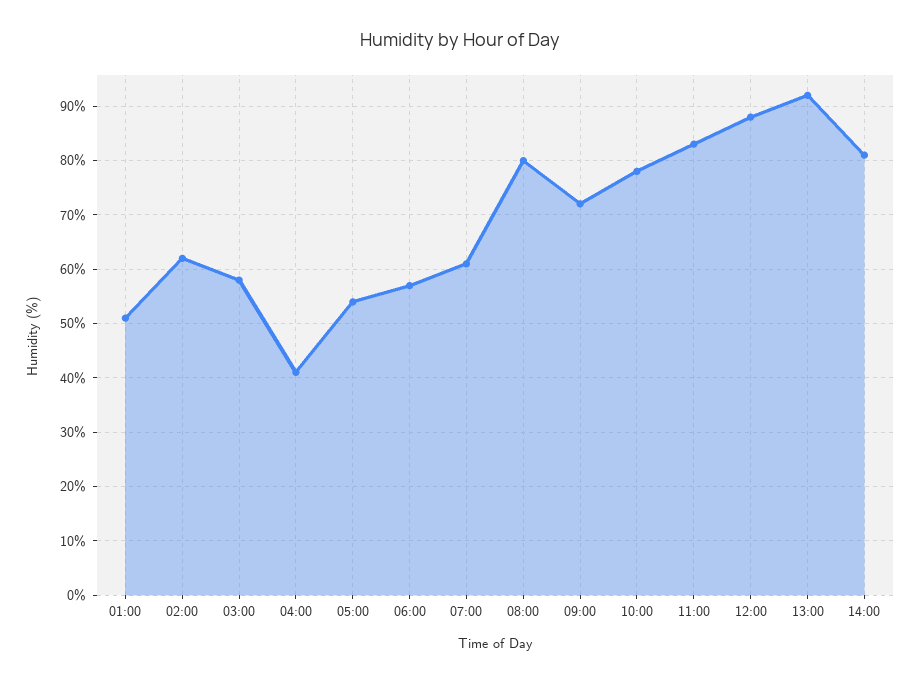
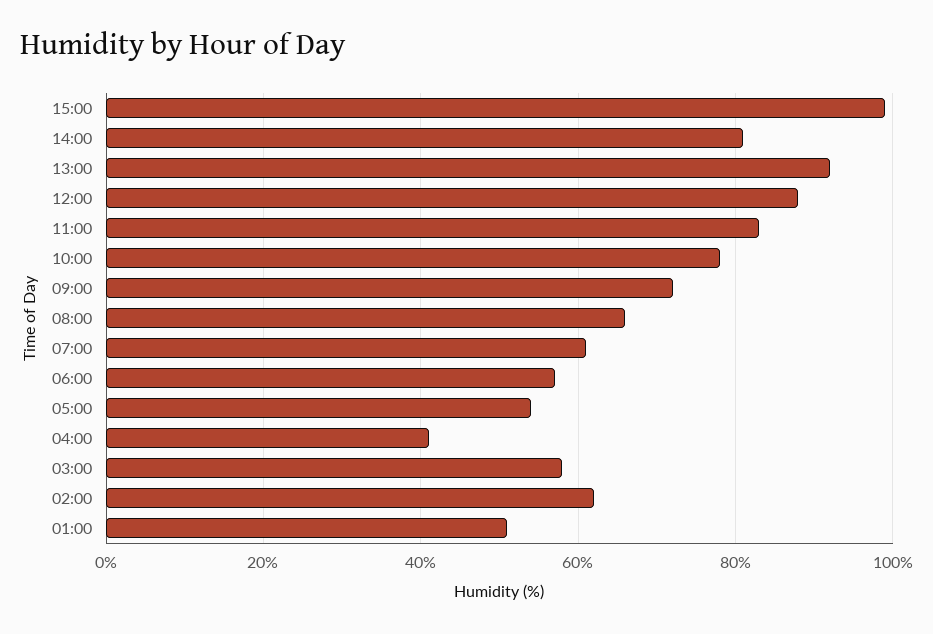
08:00: 80 -> 65
15:00: none -> 100

